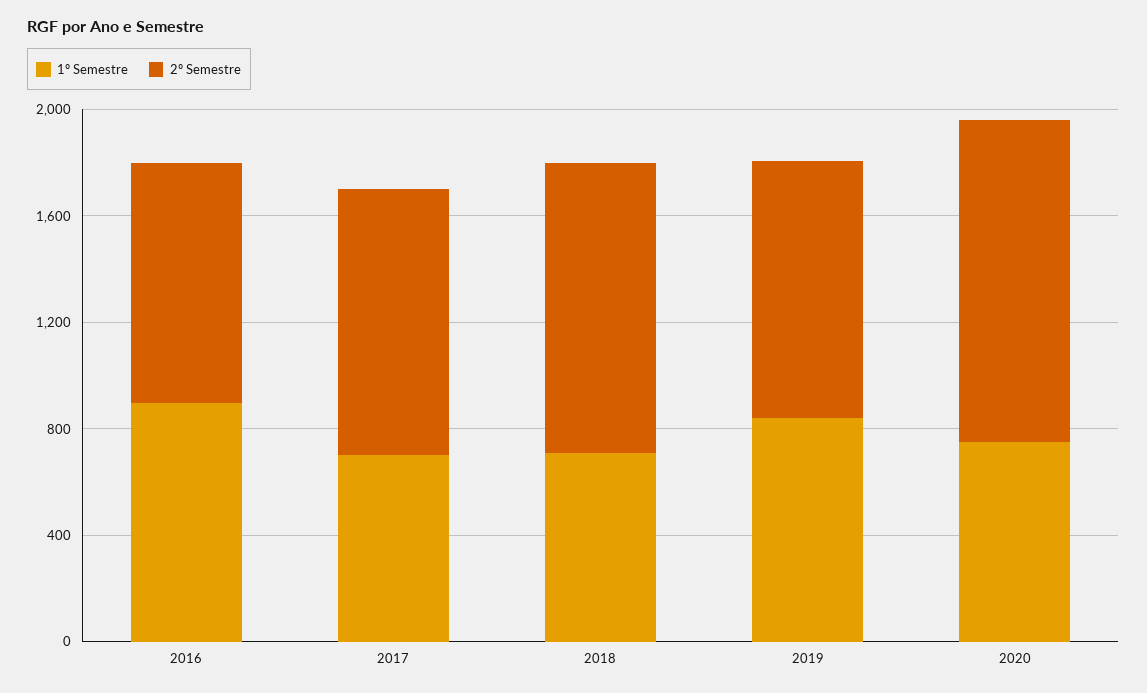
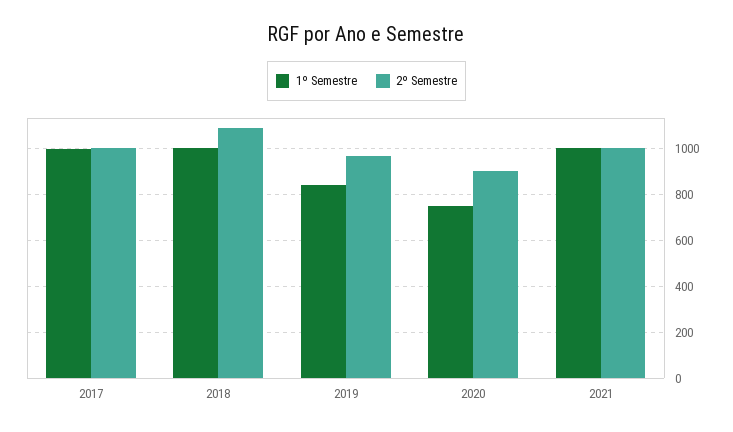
1º Semestre, 2016: 900 -> none
2º Semestre, 2016: 900 -> none
1º Semestre, 2017: 700 -> 1000
1º Semestre, 2018: 700 -> 1000
2º Semestre, 2020: 1200 -> 900
1º Semestre, 2021: none -> 1000
2º Semestre, 2021: none -> 1000

